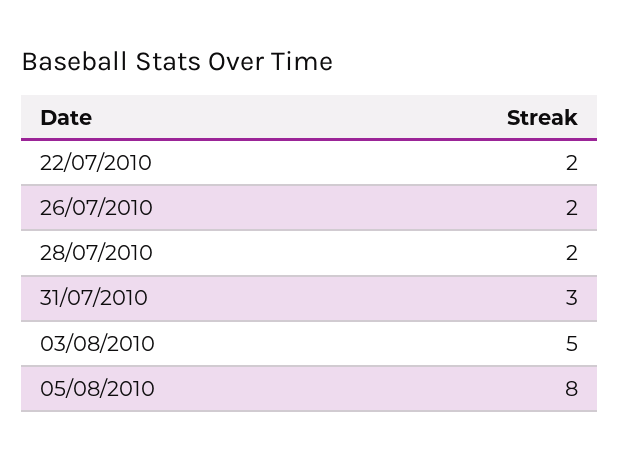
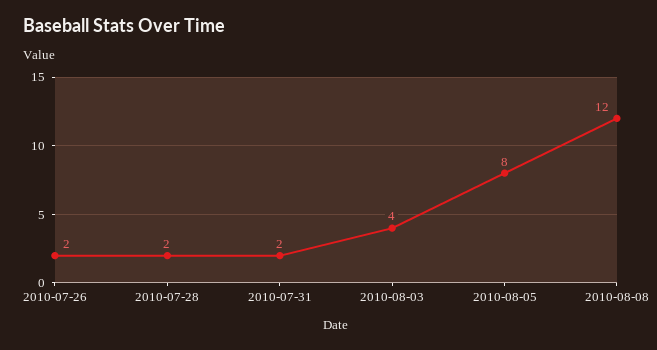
22/07/2010: 2 -> none
31/07/2010: 3 -> 2
03/08/2010: 5 -> 4
2010-08-08: none -> 12

